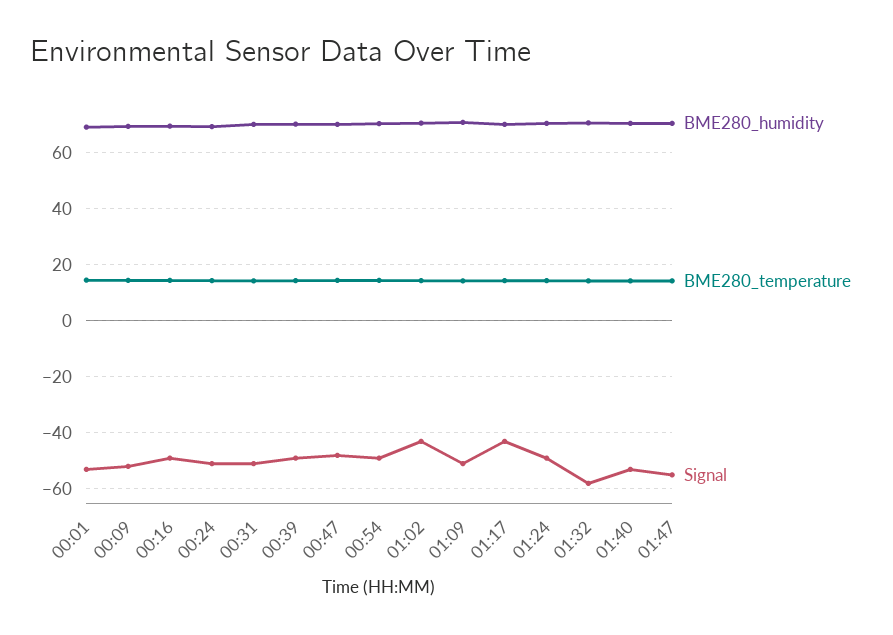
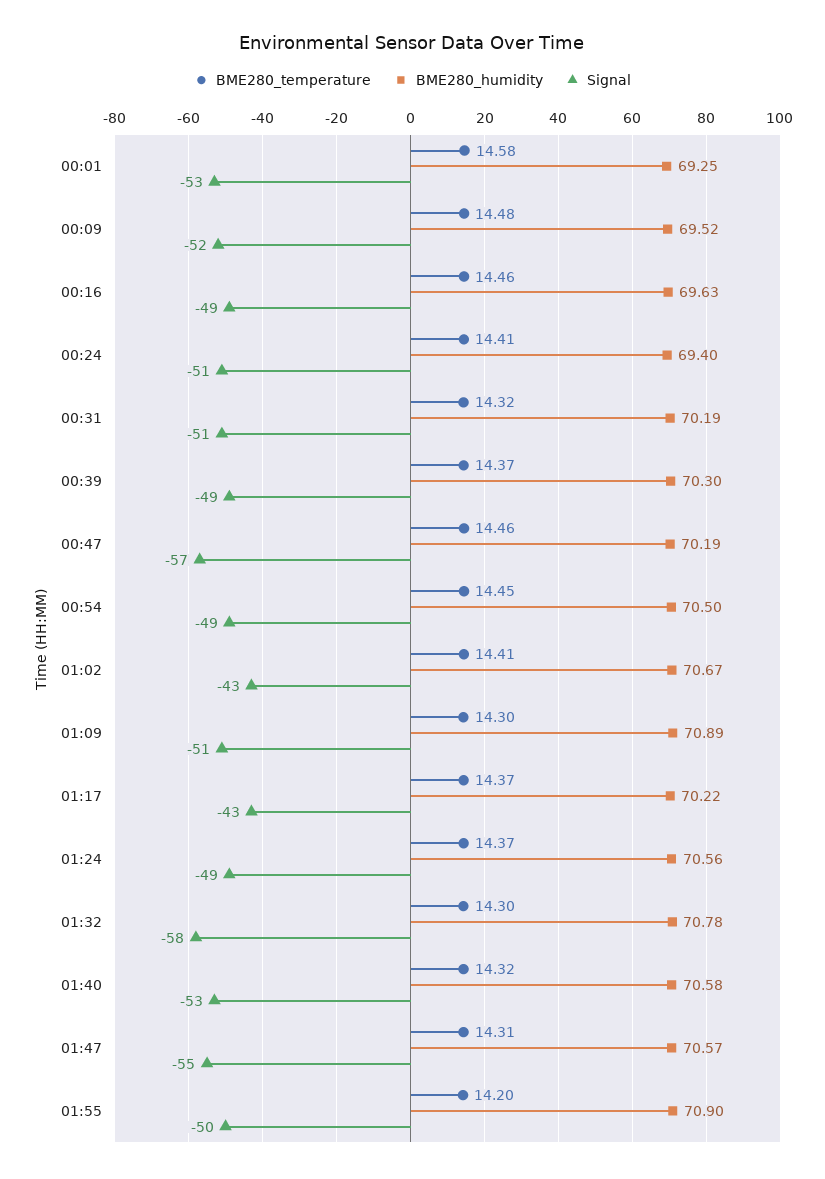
Signal, 00:47: -47.5 -> -57
BME280_temperature, 01:55: none -> 14.2
BME280_humidity, 01:55: none -> 70.9
Signal, 01:55: none -> -50

